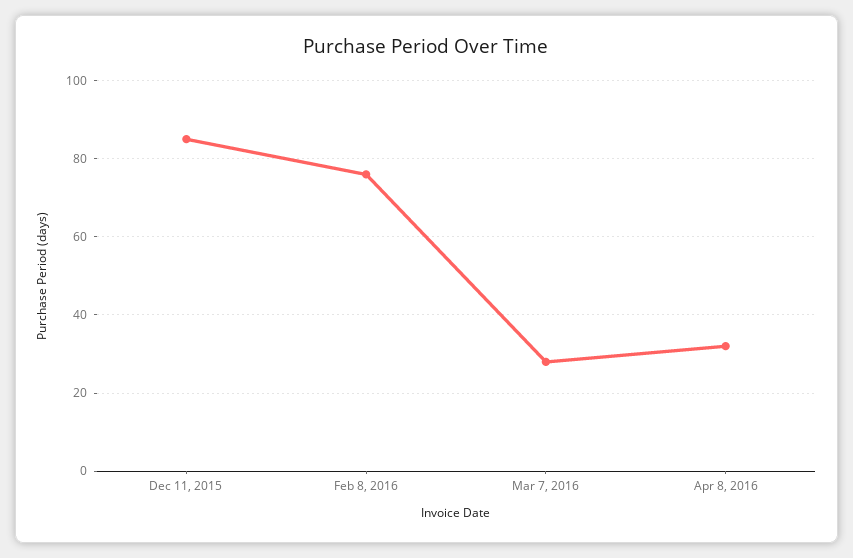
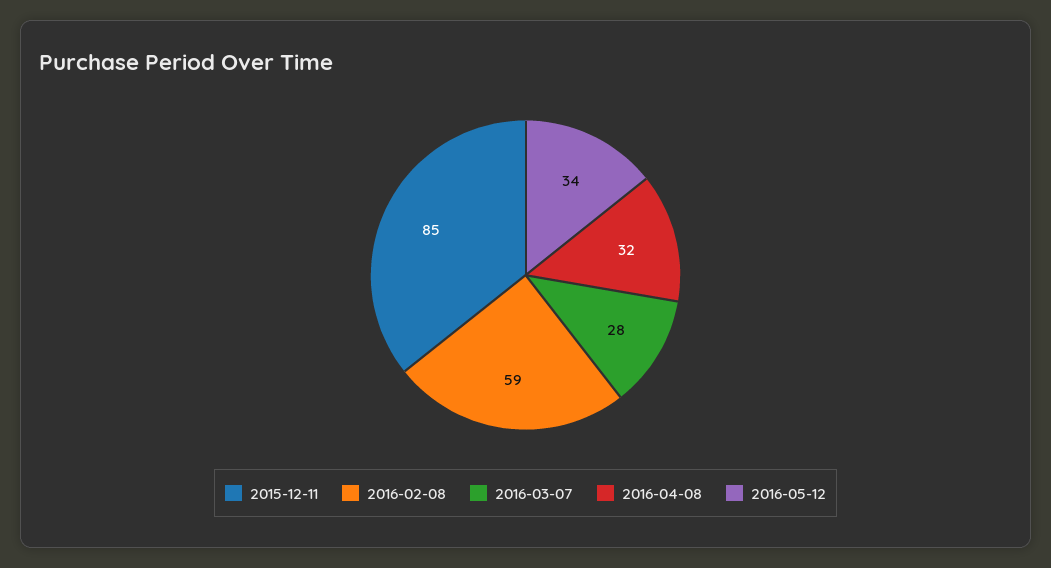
Feb 8, 2016: 75 -> 59
2016-05-12: none -> 34

